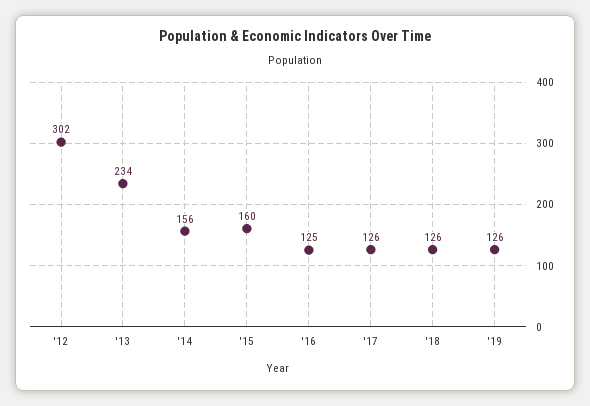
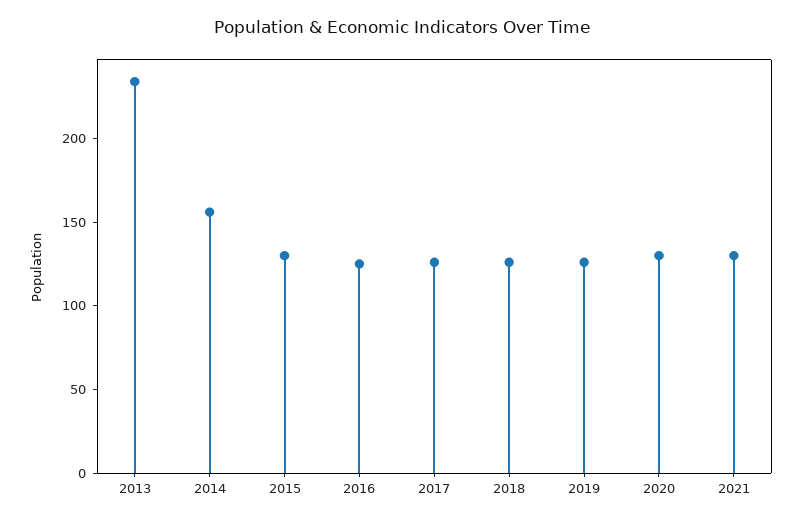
'12: 302 -> none
'15: 160 -> 130
2020: none -> 130
2021: none -> 130

